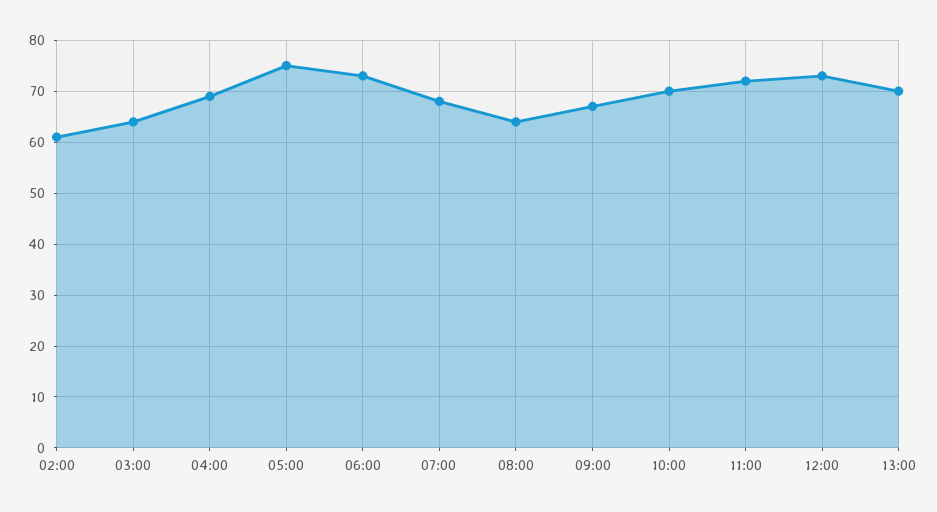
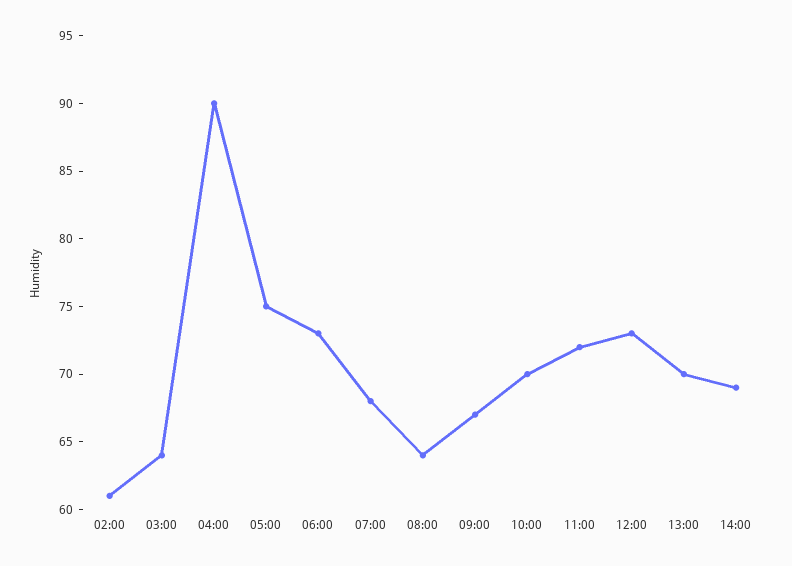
04:00: 70 -> 90
14:00: none -> 69

